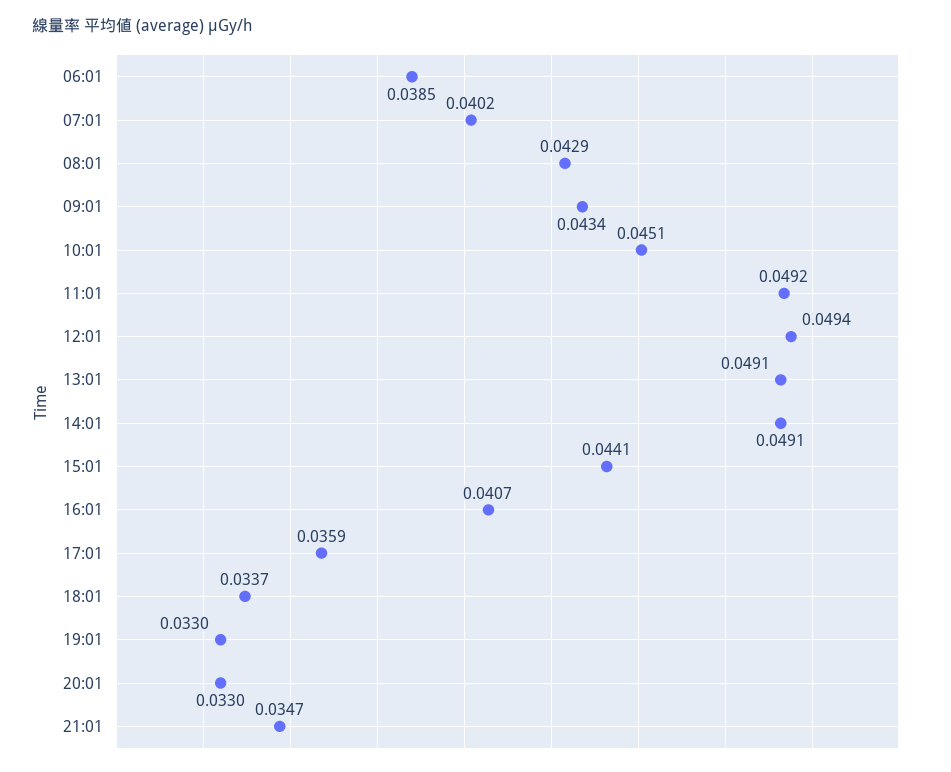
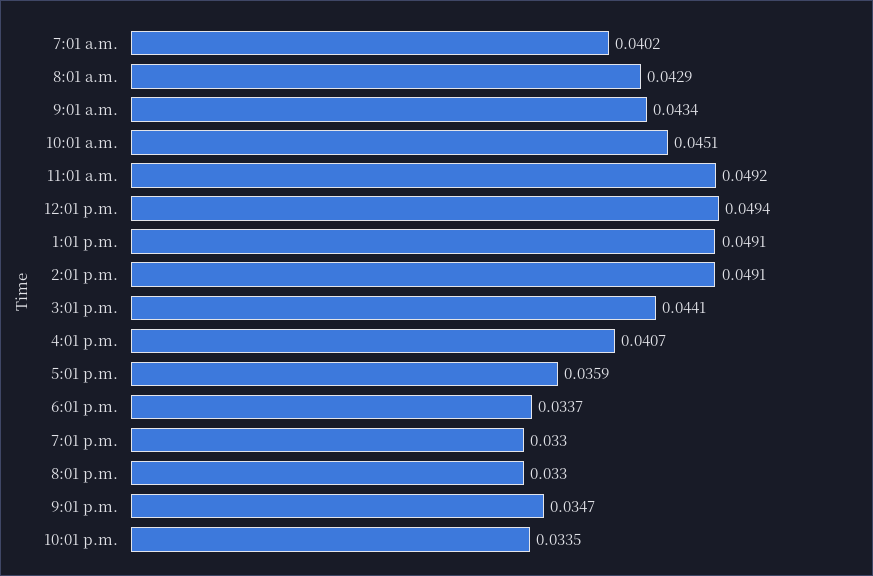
06:01: 0.0385 -> none
10:01 p.m.: none -> 0.0335

